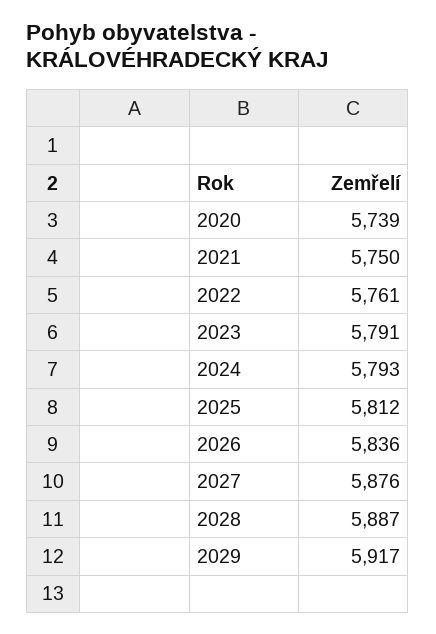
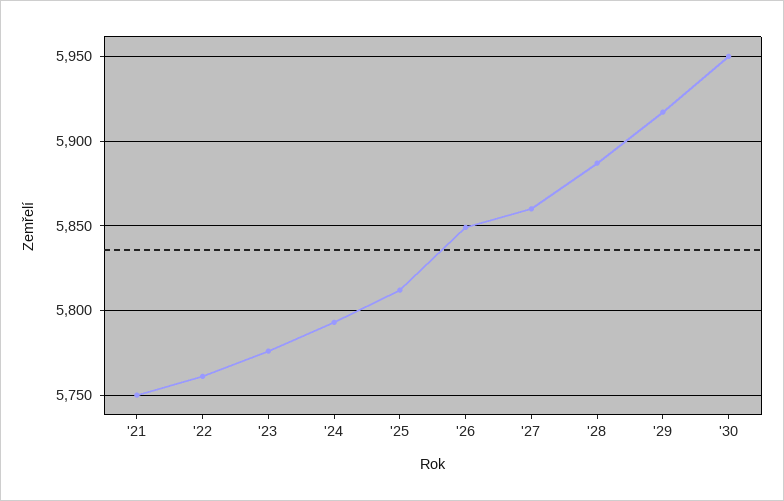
2020: 5739 -> none
2023: 5791 -> 5775
2026: 5836 -> 5850
2027: 5876 -> 5860
'30: none -> 5950

